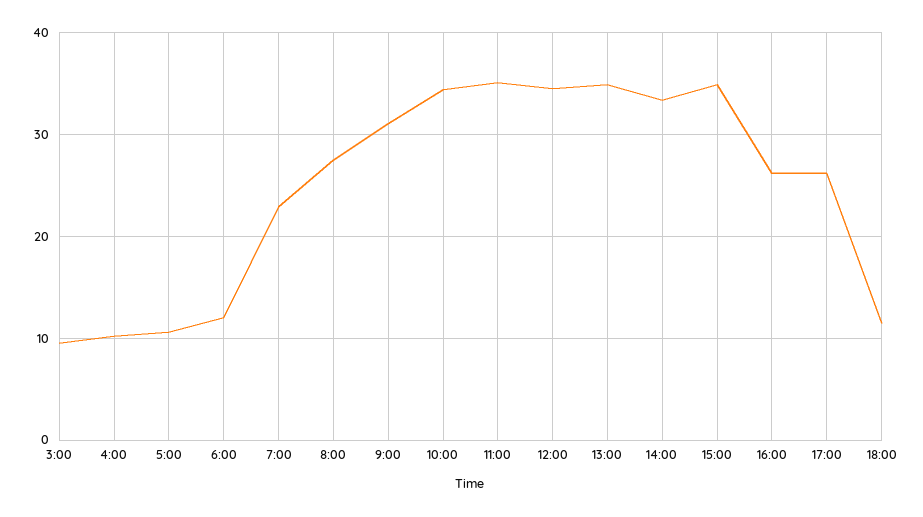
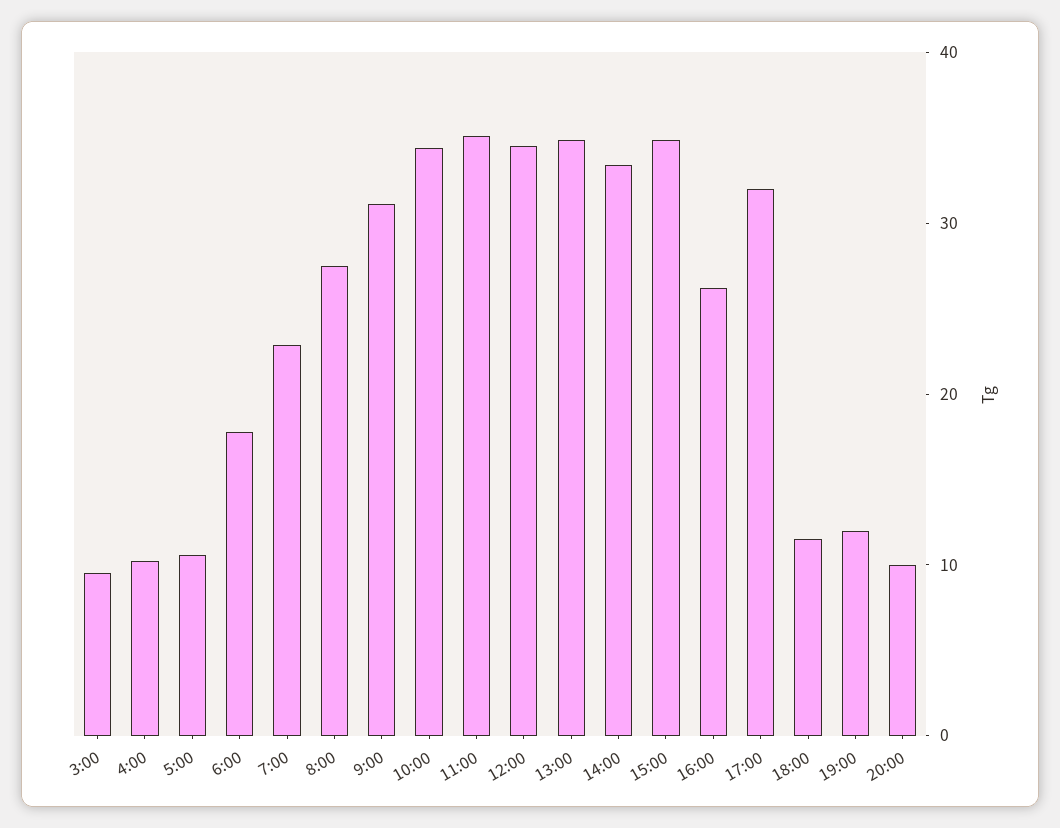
6:00: 12 -> 18
17:00: 26 -> 32
19:00: none -> 12
20:00: none -> 10

